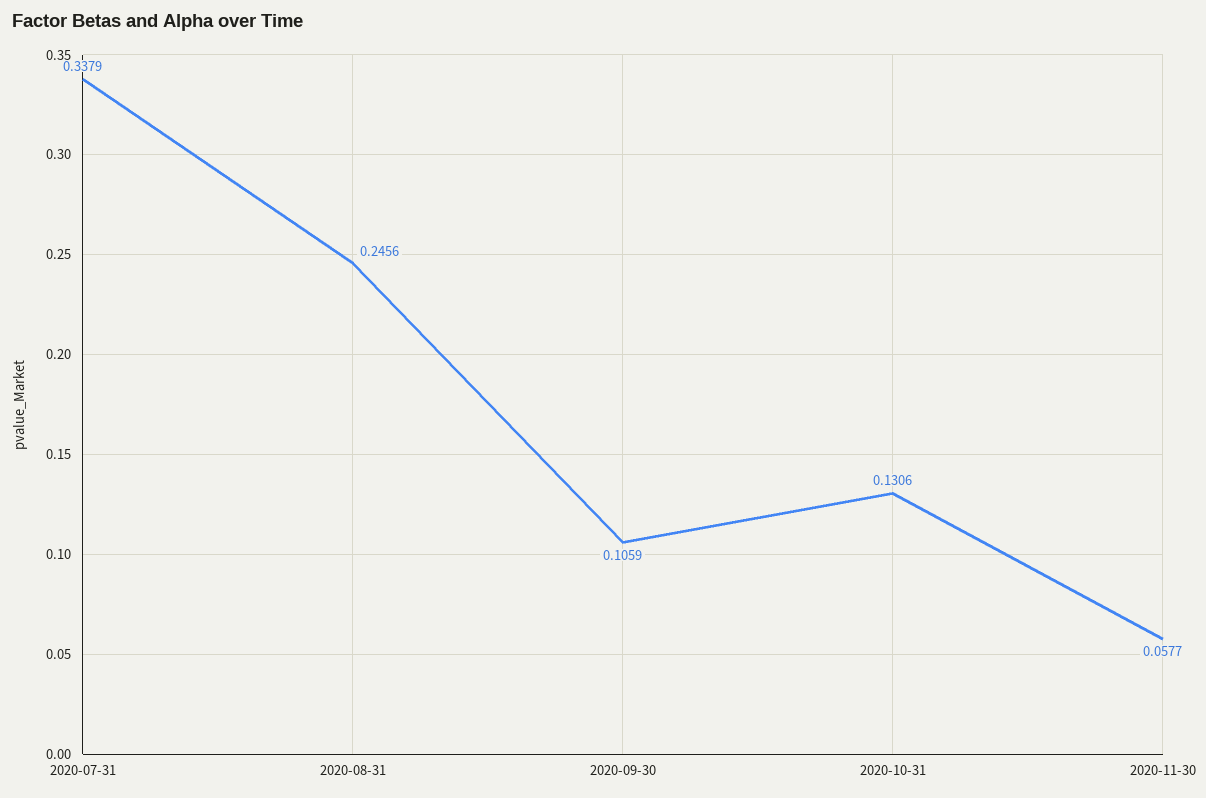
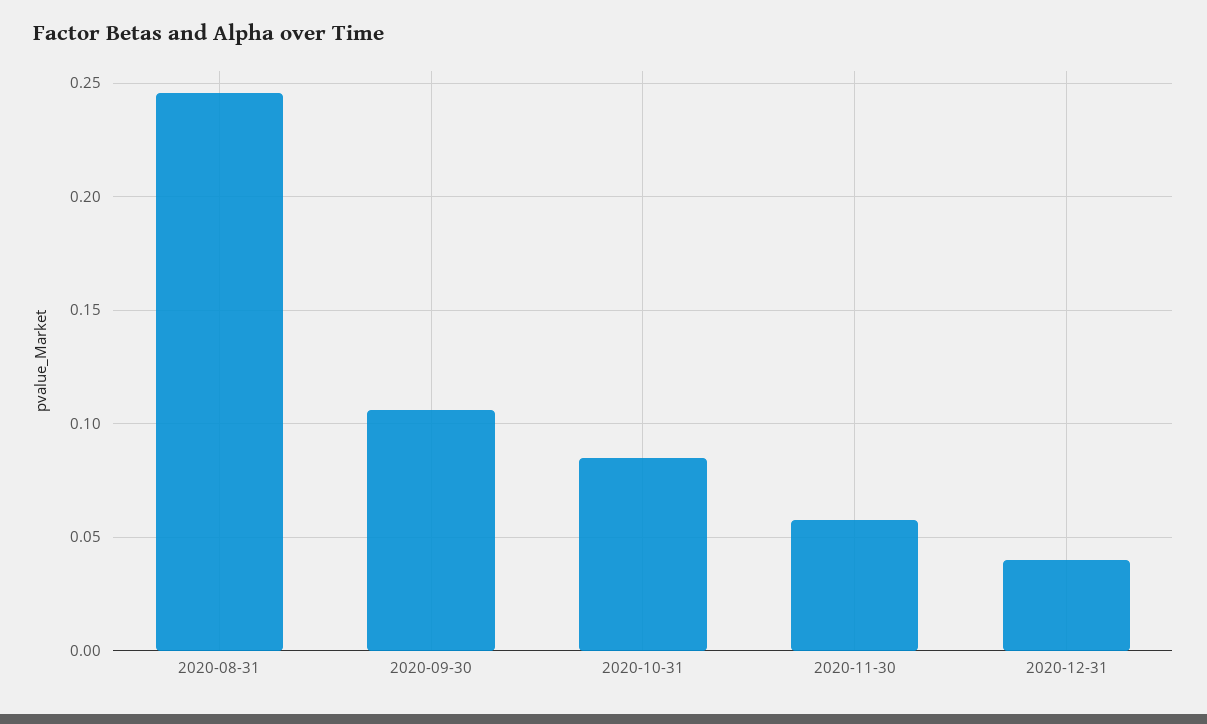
2020-07-31: 0.3379 -> none
2020-10-31: 0.1306 -> 0.085
2020-12-31: none -> 0.04

